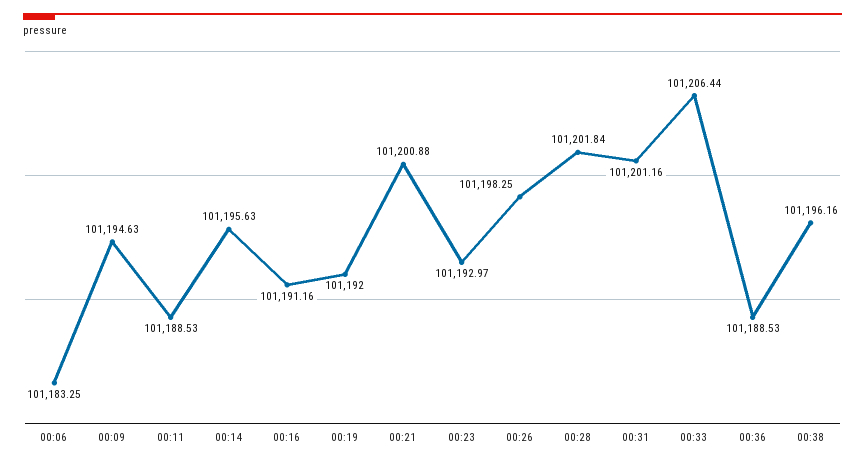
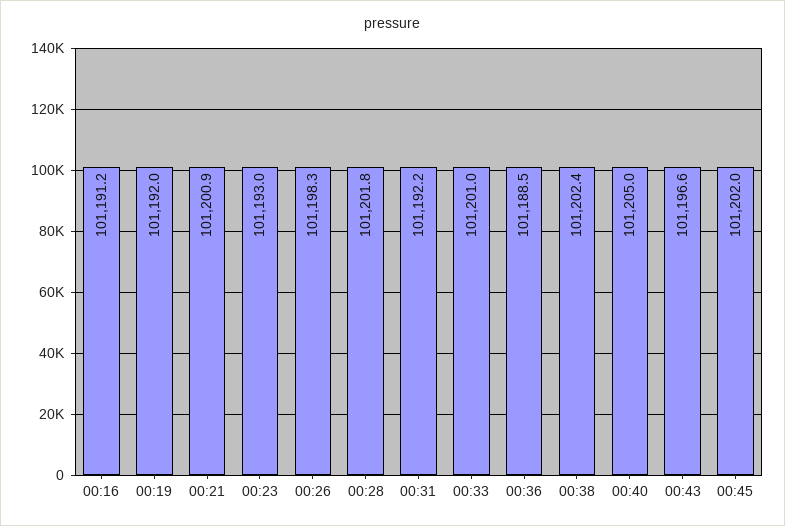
00:06: 101183.25 -> none
00:09: 101194.63 -> none
00:11: 101188.53 -> none
00:14: 101195.63 -> none
00:31: 101201.16 -> 101192.2
00:33: 101206.44 -> 101201
00:38: 101196.16 -> 101202.4
00:40: none -> 101205
00:43: none -> 101196.6
00:45: none -> 101202

